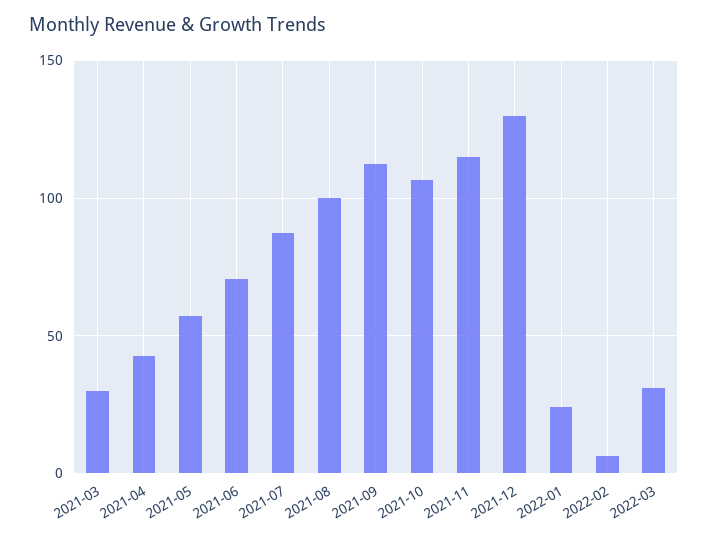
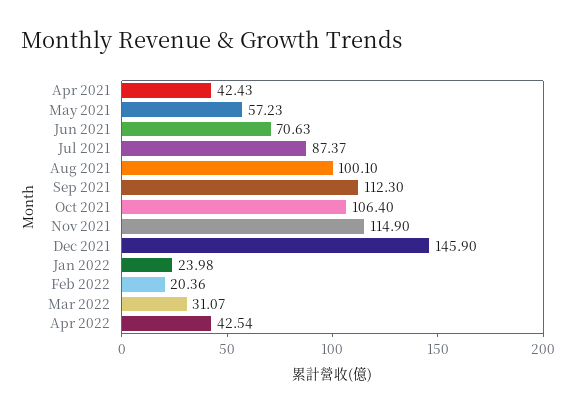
2021-03: 30 -> none
2021-12: 130 -> 145.9
2022-02: 5 -> 20.36
Apr 2022: none -> 42.54

